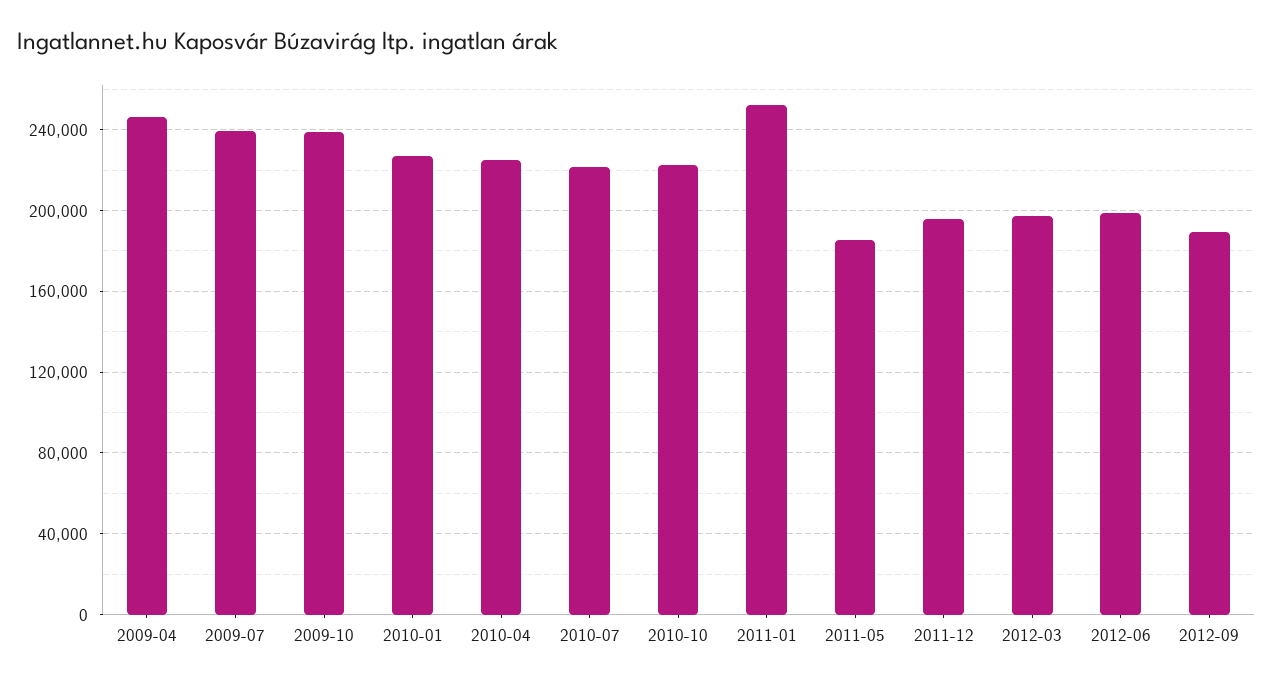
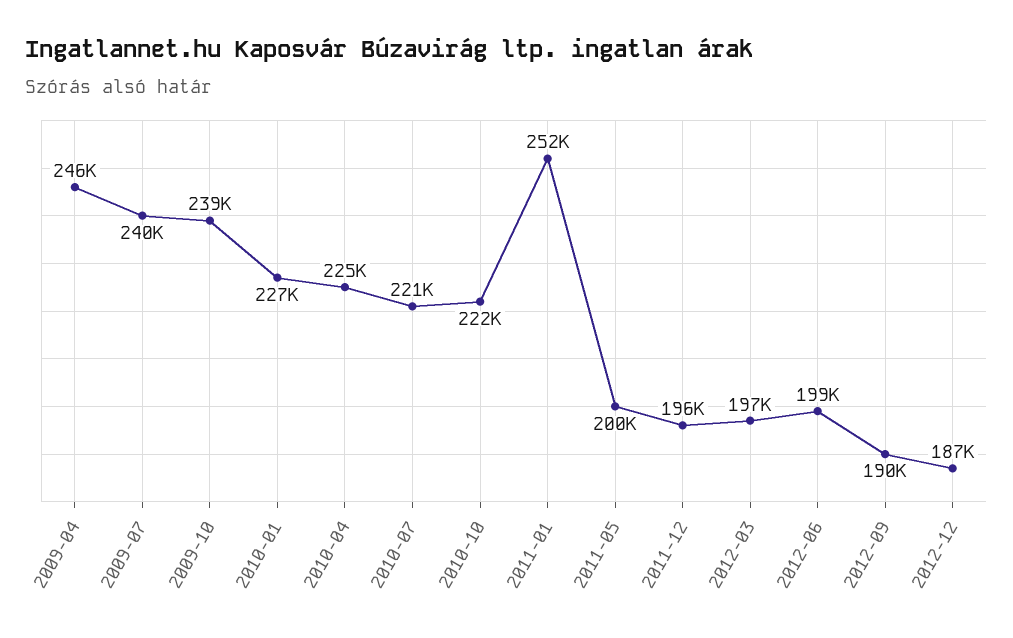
2011-05: 185000 -> 200000
2012-12: none -> 187000

